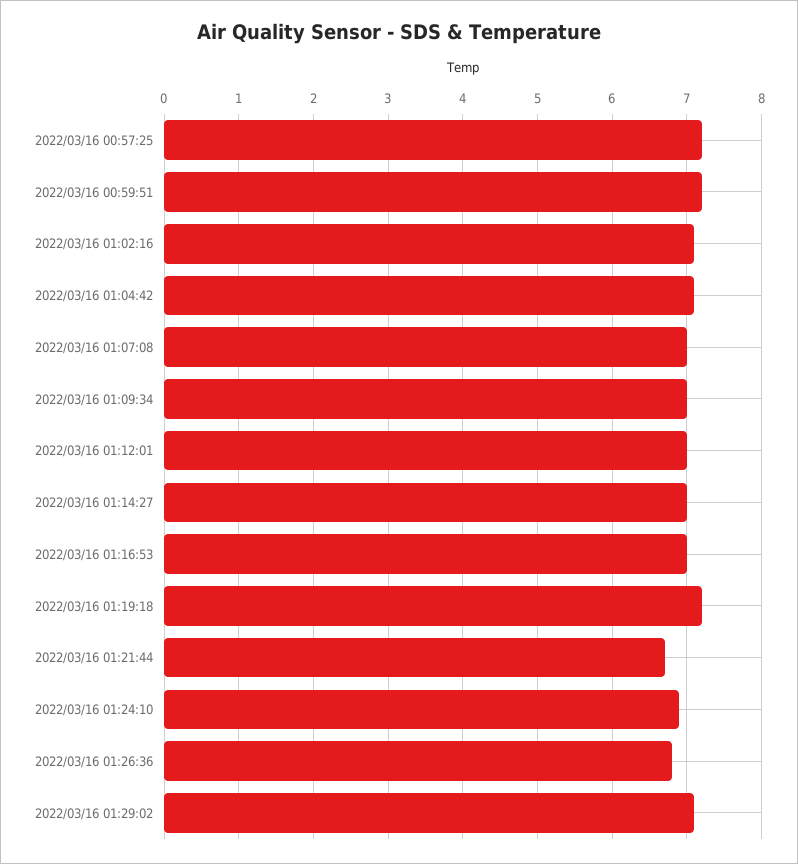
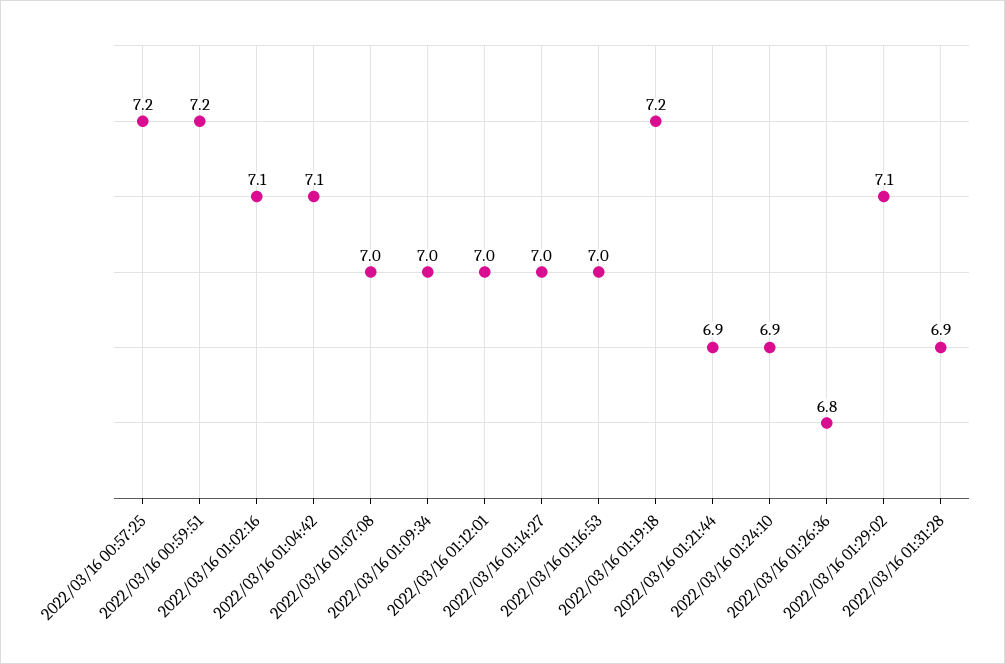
2022/03/16 01:21:44: 6.7 -> 6.9
2022/03/16 01:31:28: none -> 6.9

